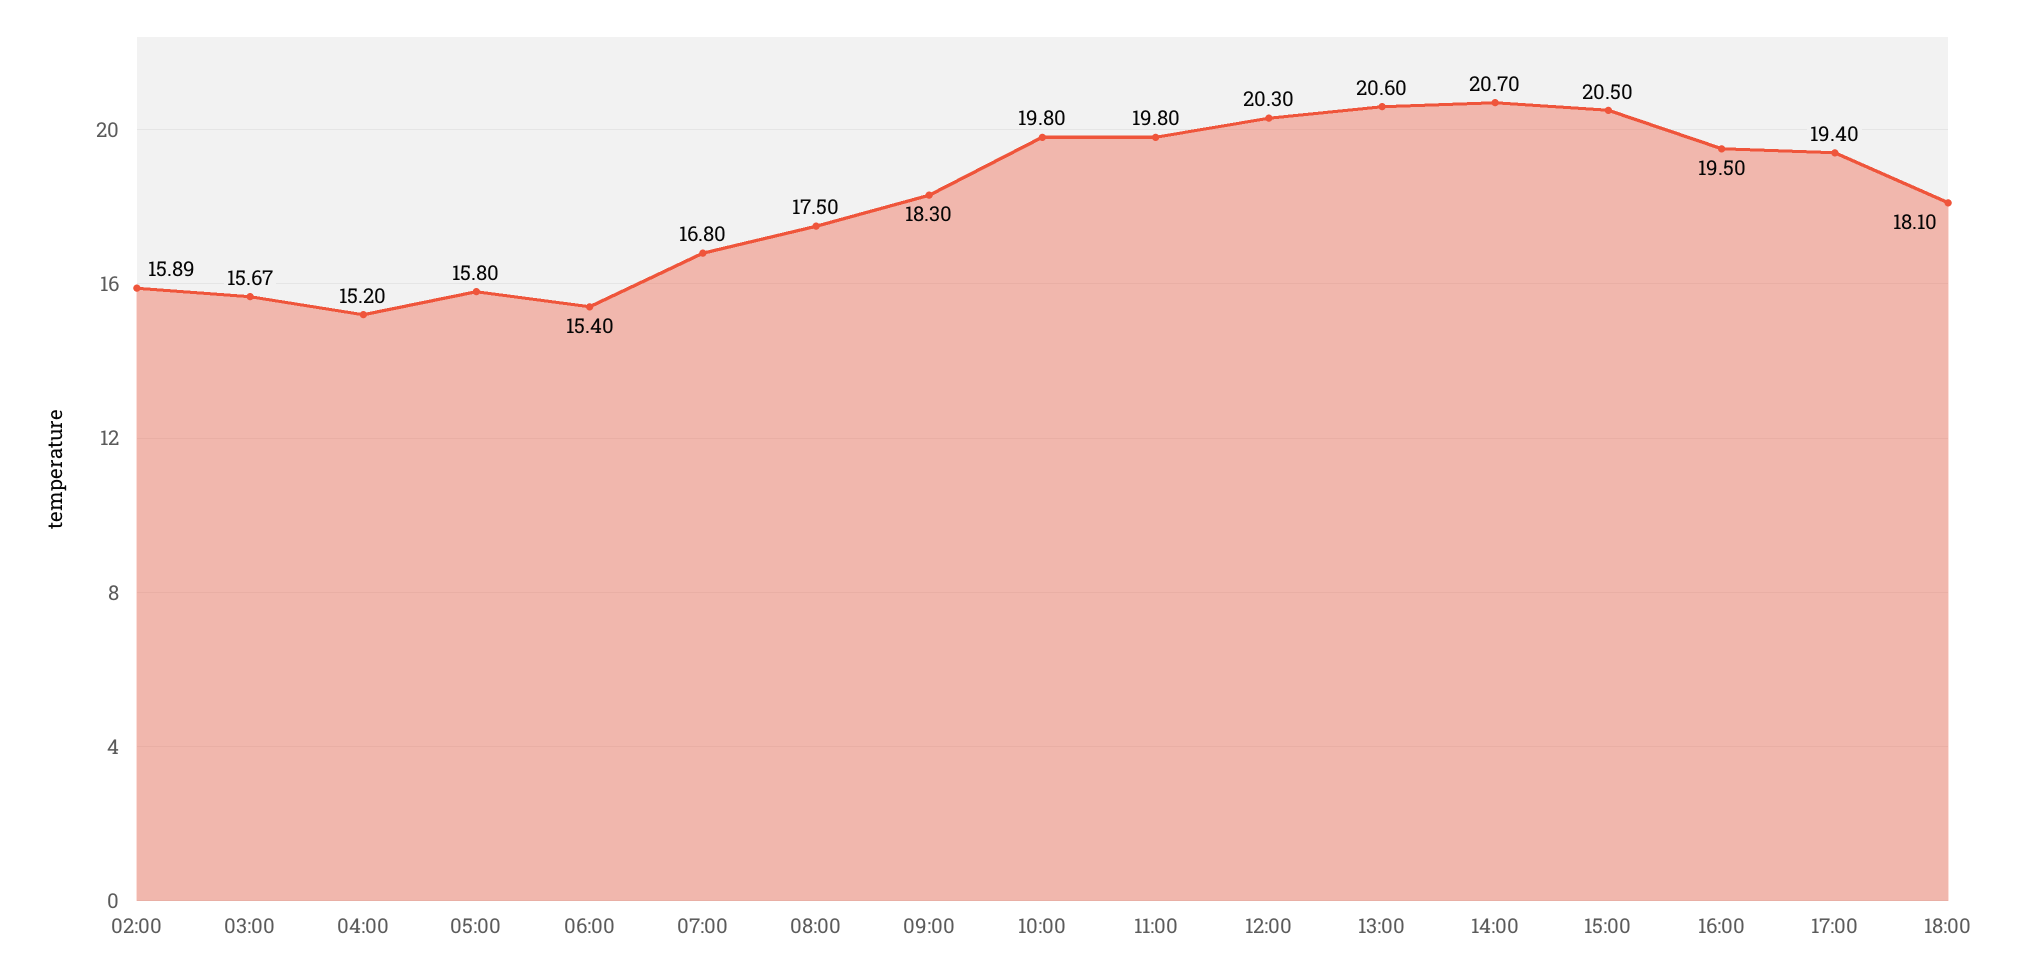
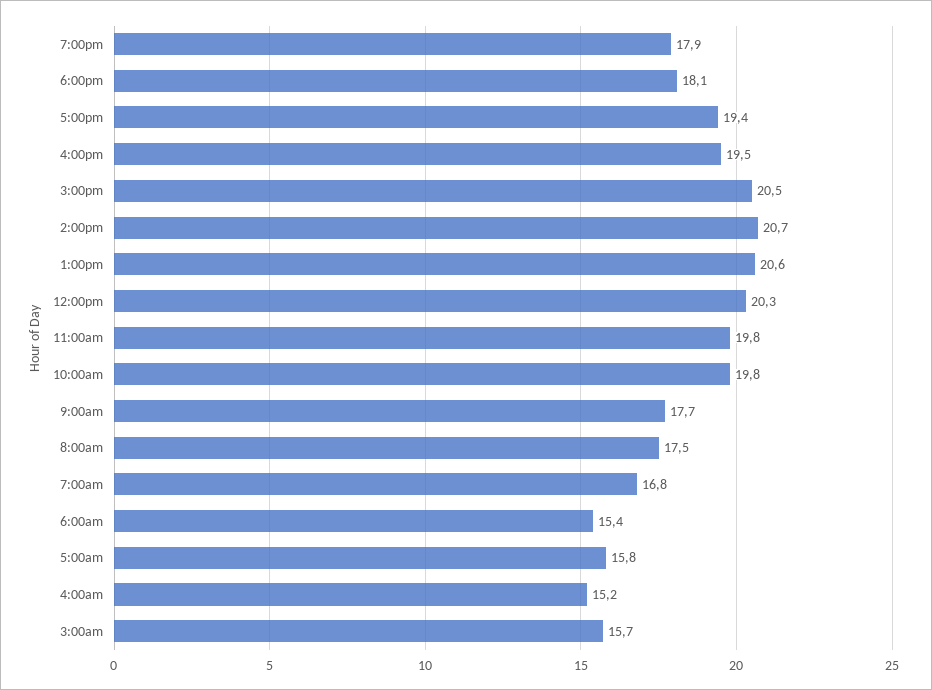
02:00: 15.89 -> none
09:00: 18.3 -> 17.7
7:00pm: none -> 17.9

